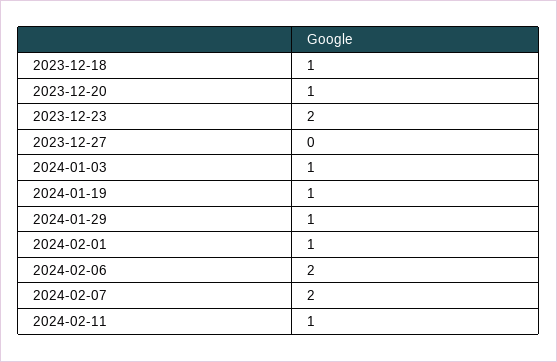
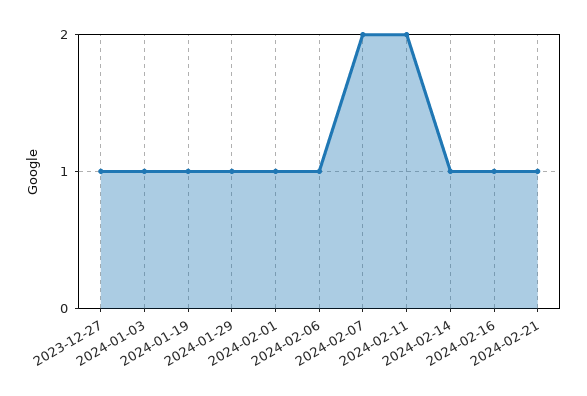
2023-12-18: 1 -> none
2023-12-20: 1 -> none
2023-12-23: 2 -> none
2023-12-27: 0 -> 1
2024-02-06: 2 -> 1
2024-02-11: 1 -> 2
2024-02-14: none -> 1
2024-02-16: none -> 1
2024-02-21: none -> 1

